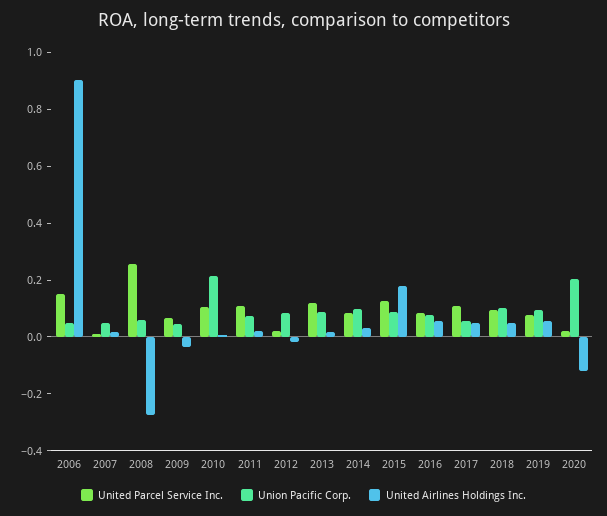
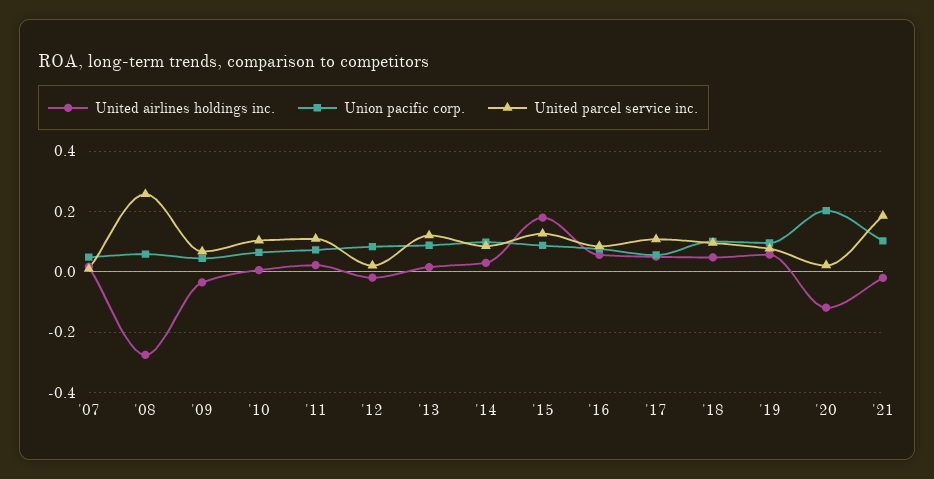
United Parcel Service Inc., 2006: 0.15 -> none
Union Pacific Corp., 2006: 0.05 -> none
United Airlines Holdings Inc., 2006: 0.9 -> none
Union Pacific Corp., 2010: 0.2 -> 0.06
United Airlines Holdings Inc., '21: none -> -0.02
Union Pacific Corp., '21: none -> 0.1
United Parcel Service Inc., '21: none -> 0.18

